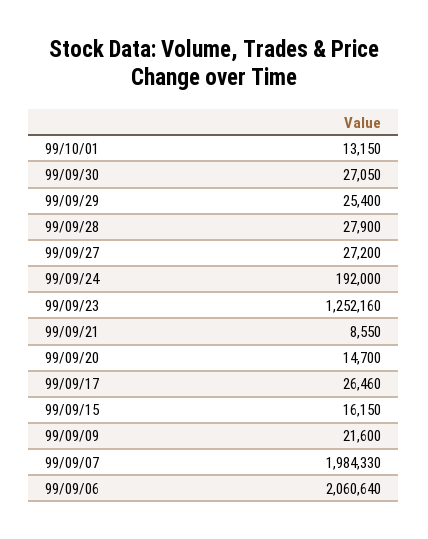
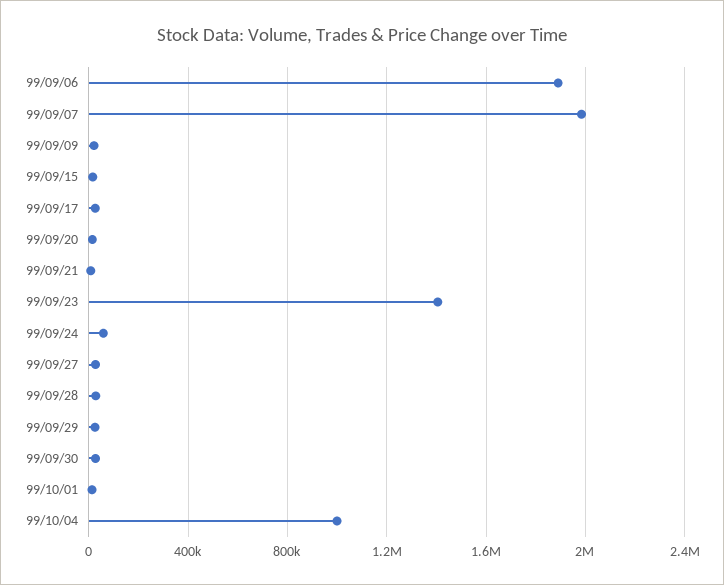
99/09/24: 192000 -> 50000
99/09/23: 1252160 -> 1400000
99/09/06: 2060640 -> 1900000
99/10/04: none -> 1000000

